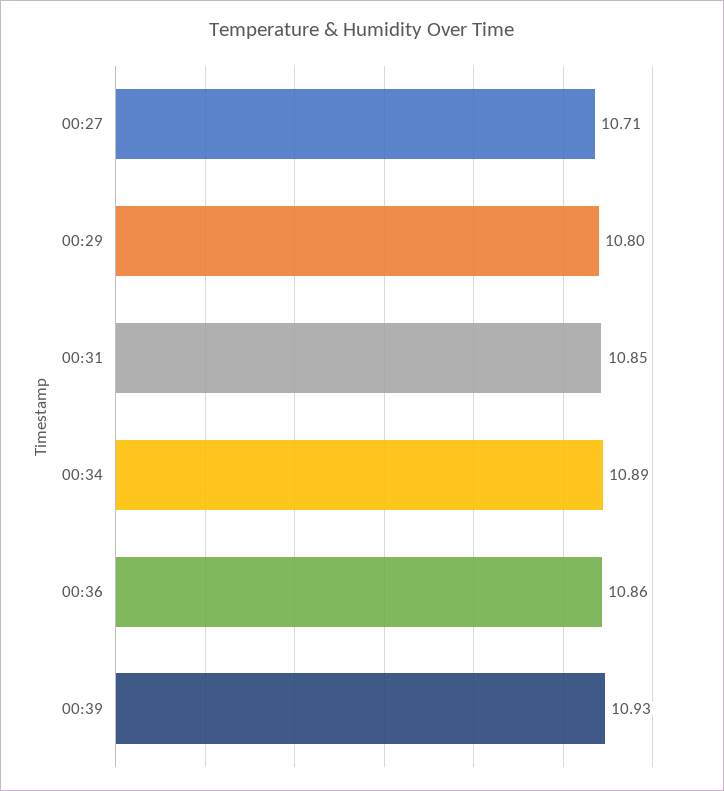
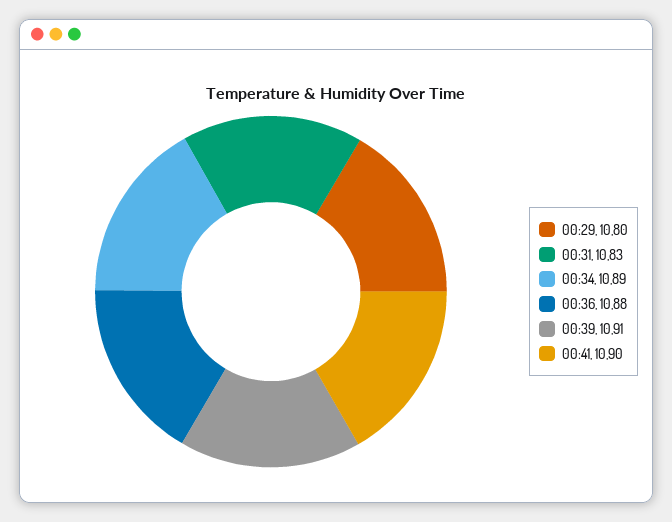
00:27: 10.71 -> none
00:31: 10.85 -> 10.83
00:36: 10.86 -> 10.88
00:39: 10.93 -> 10.91
00:41: none -> 10.9

